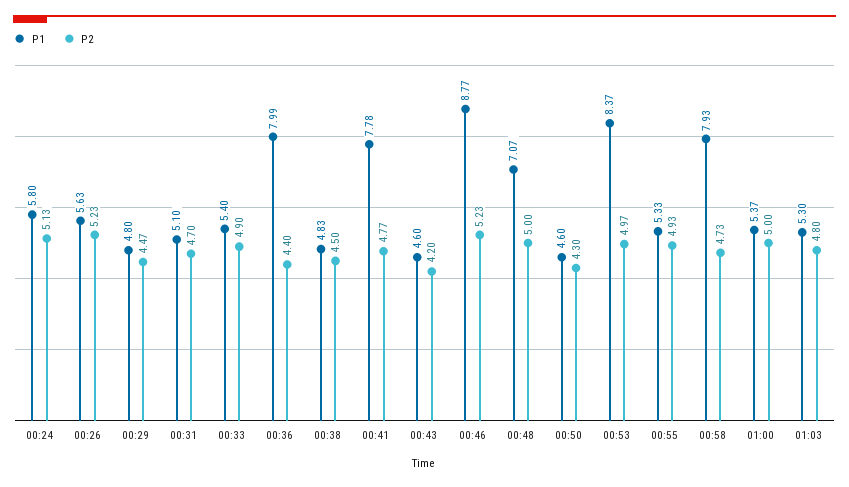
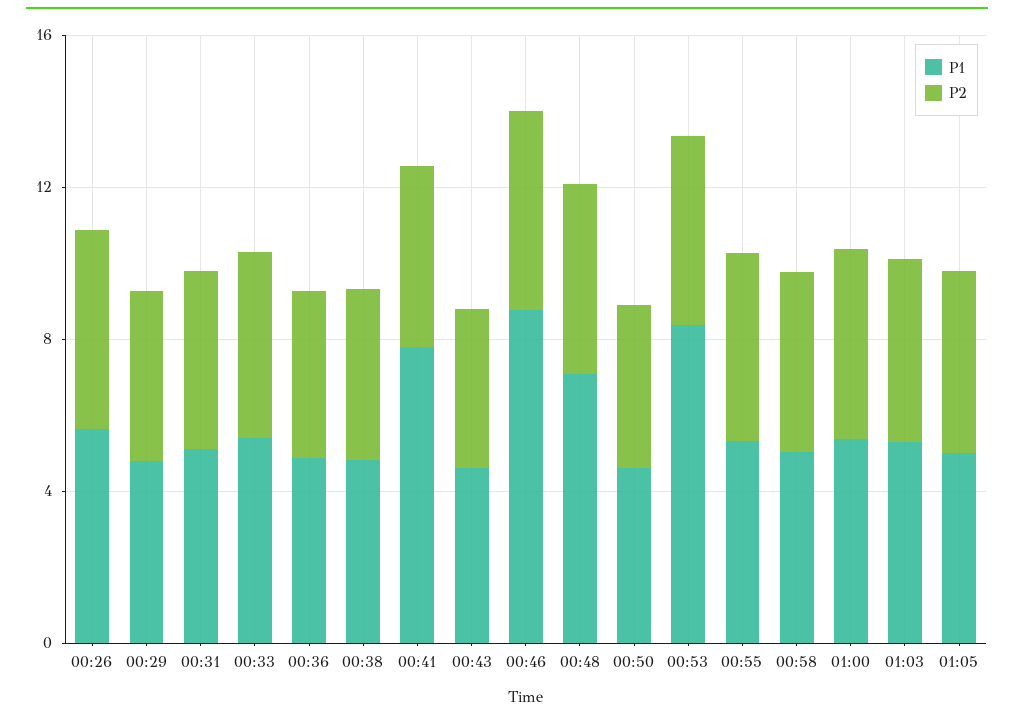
P1, 00:24: 5.8 -> none
P2, 00:24: 5.13 -> none
P1, 00:36: 7.99 -> 5
P1, 00:58: 7.93 -> 5
P1, 01:05: none -> 5
P2, 01:05: none -> 5

